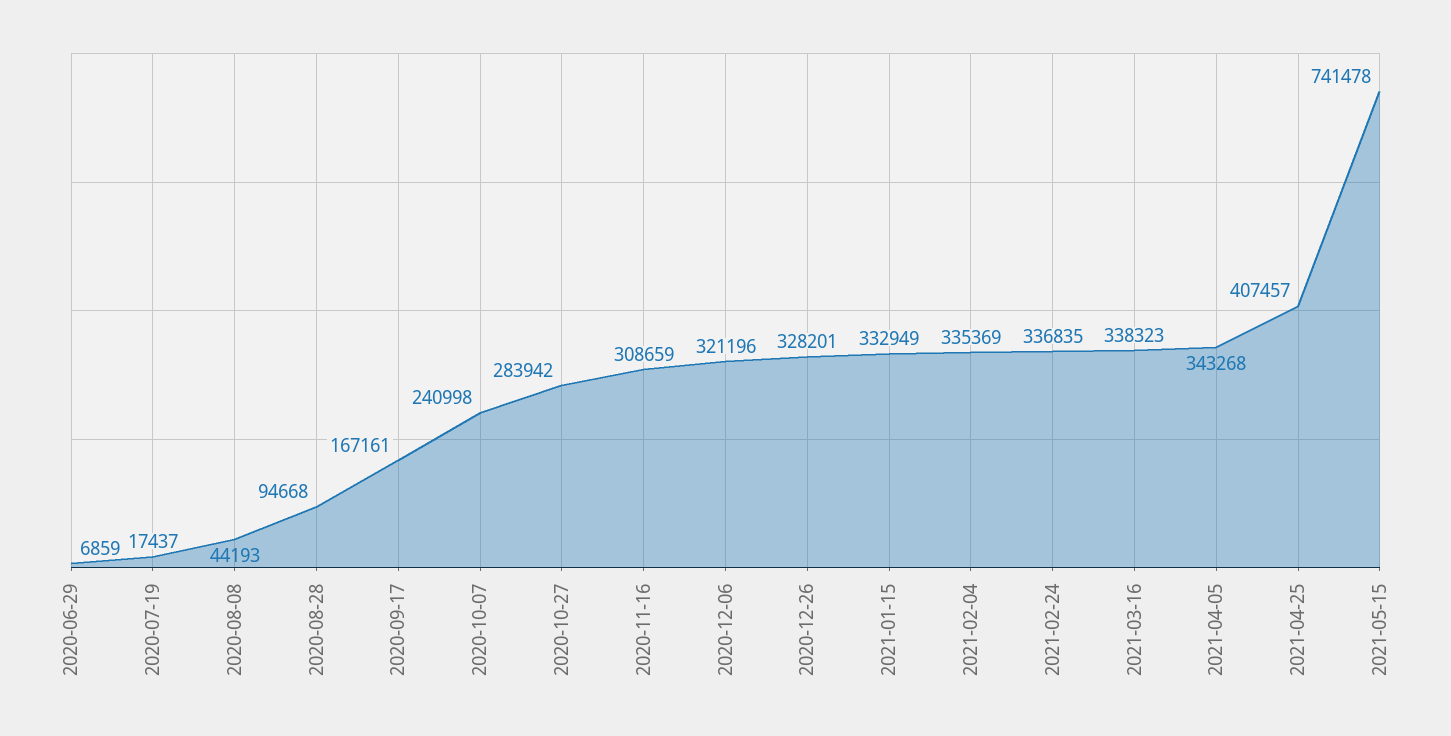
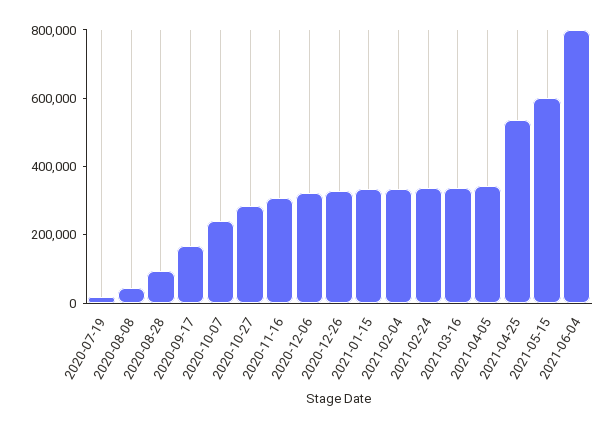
2020-06-29: 6859 -> none
2021-04-25: 407457 -> 550000
2021-05-15: 741478 -> 600000
2021-06-04: none -> 800000

